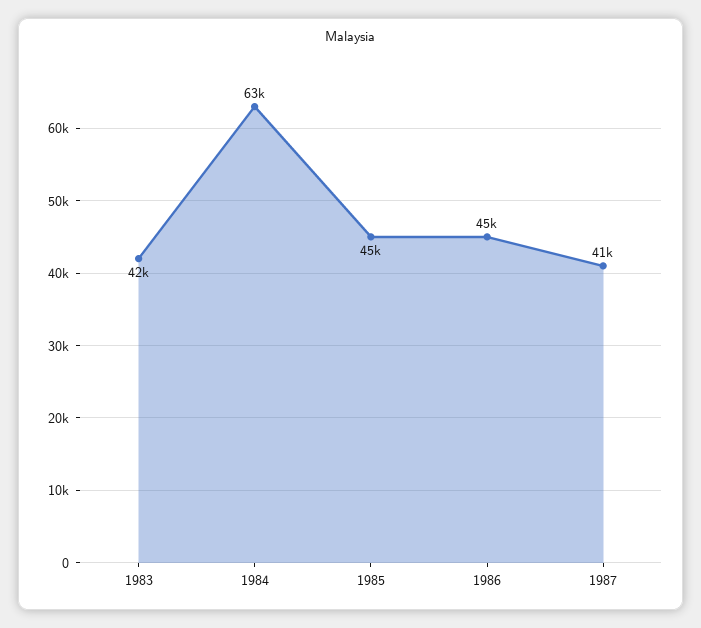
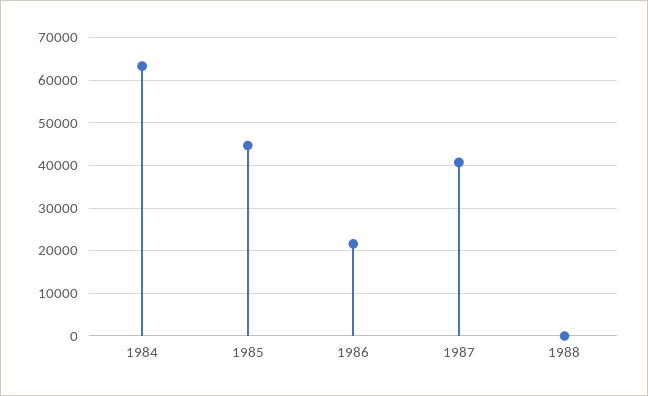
1983: 42000 -> none
1986: 45000 -> 22000
1988: none -> 0

